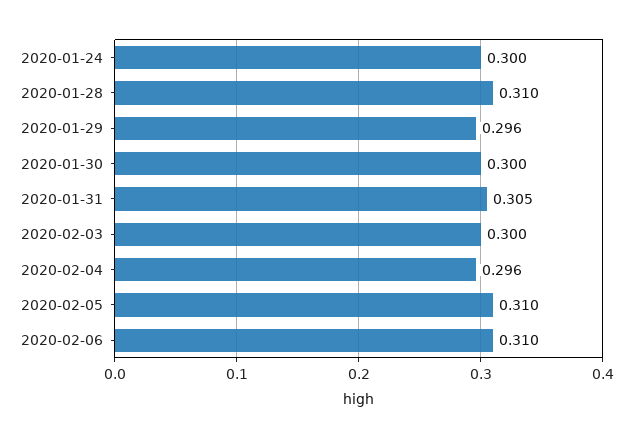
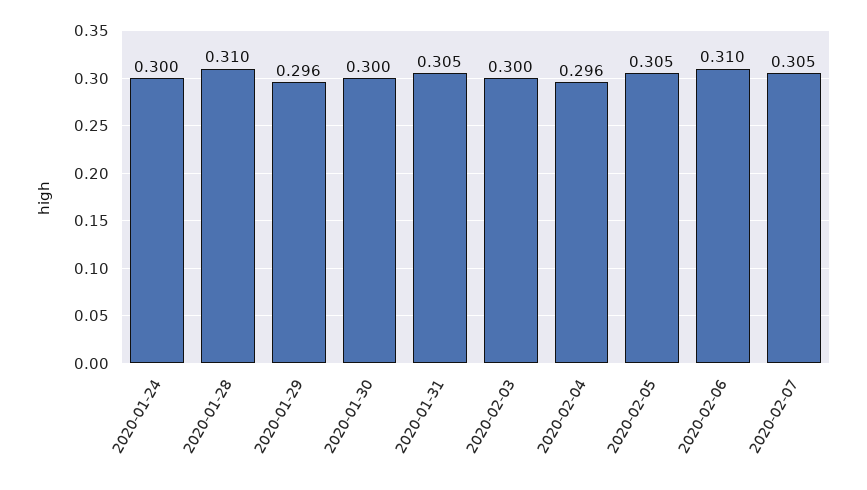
2020-02-05: 0.31 -> 0.305
2020-02-07: none -> 0.305

